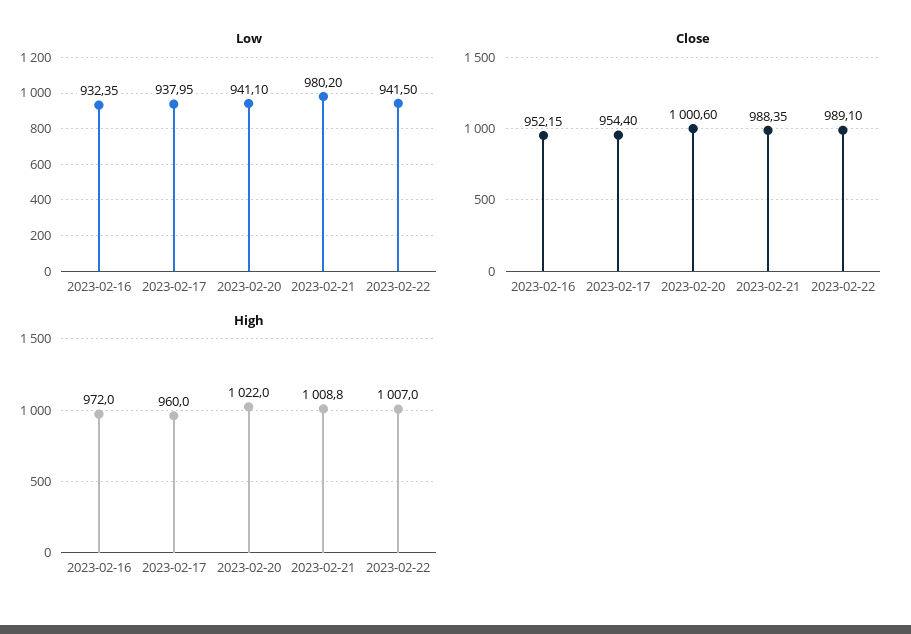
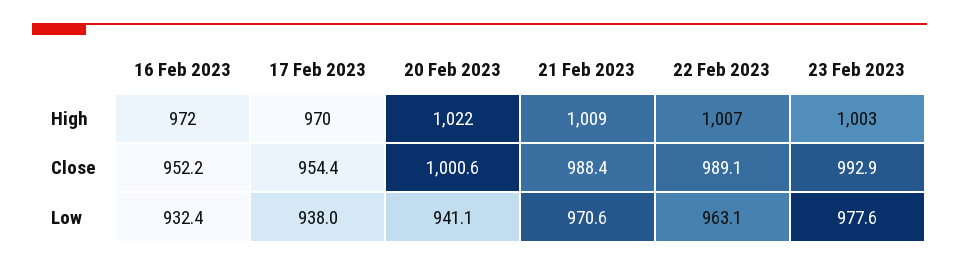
Low, 2023-02-21: 980.2 -> 970.6
Low, 2023-02-22: 941.5 -> 963.1
High, 2023-02-17: 960 -> 970
High, 23 Feb 2023: none -> 1003
Close, 23 Feb 2023: none -> 992.9
Low, 23 Feb 2023: none -> 977.6

